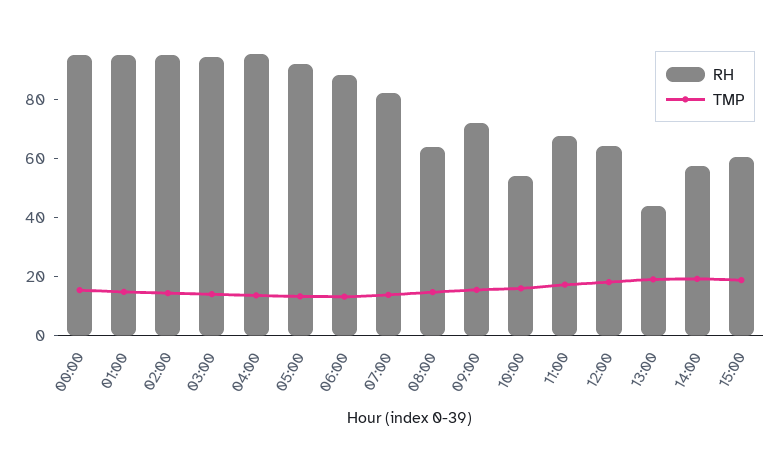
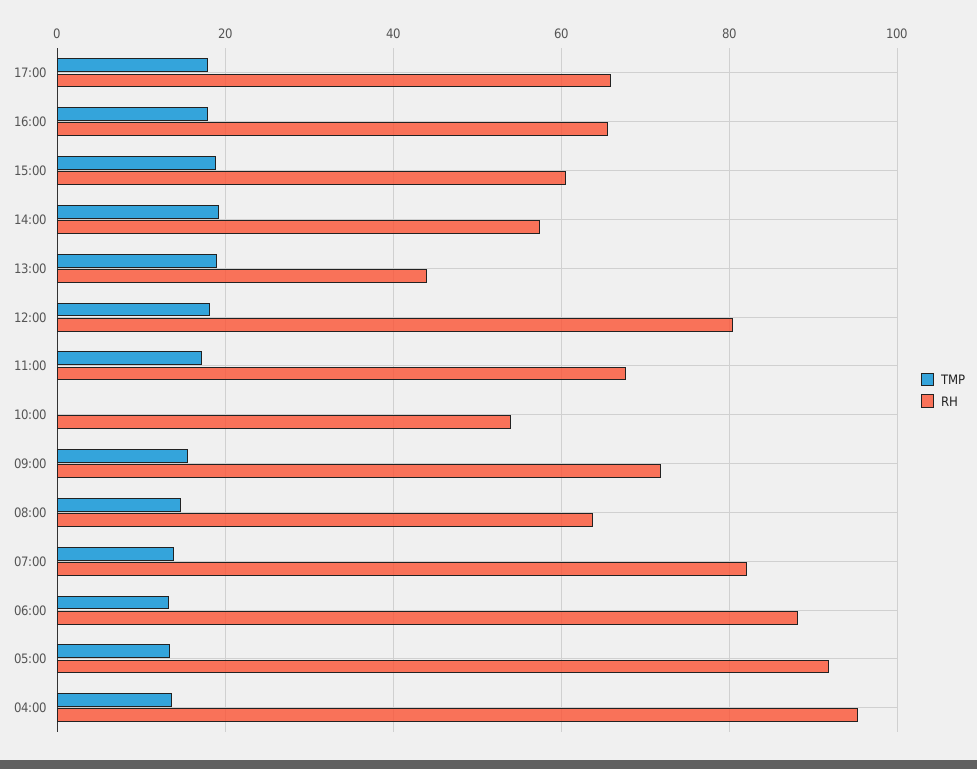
RH, 00:00: 95 -> none
TMP, 00:00: 15 -> none
RH, 01:00: 95 -> none
TMP, 01:00: 15 -> none
RH, 02:00: 95 -> none
TMP, 02:00: 15 -> none
RH, 03:00: 95 -> none
TMP, 03:00: 15 -> none
TMP, 10:00: 15 -> 0
RH, 12:00: 65 -> 80
TMP, 17:00: none -> 18
RH, 17:00: none -> 66
TMP, 16:00: none -> 18
RH, 16:00: none -> 66

